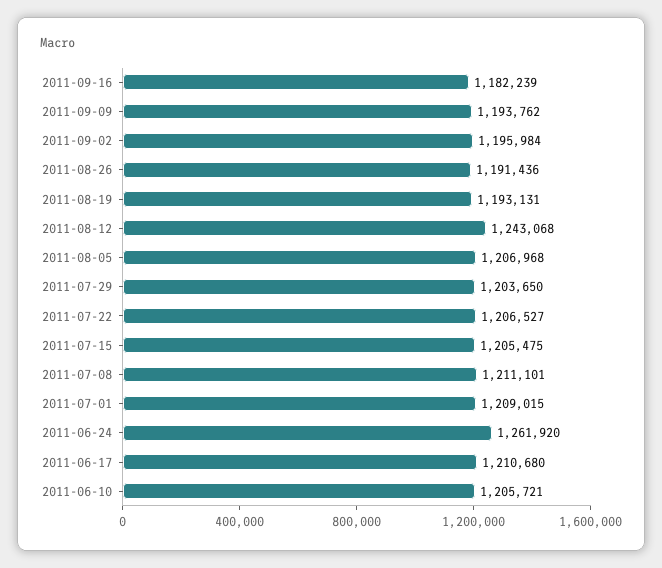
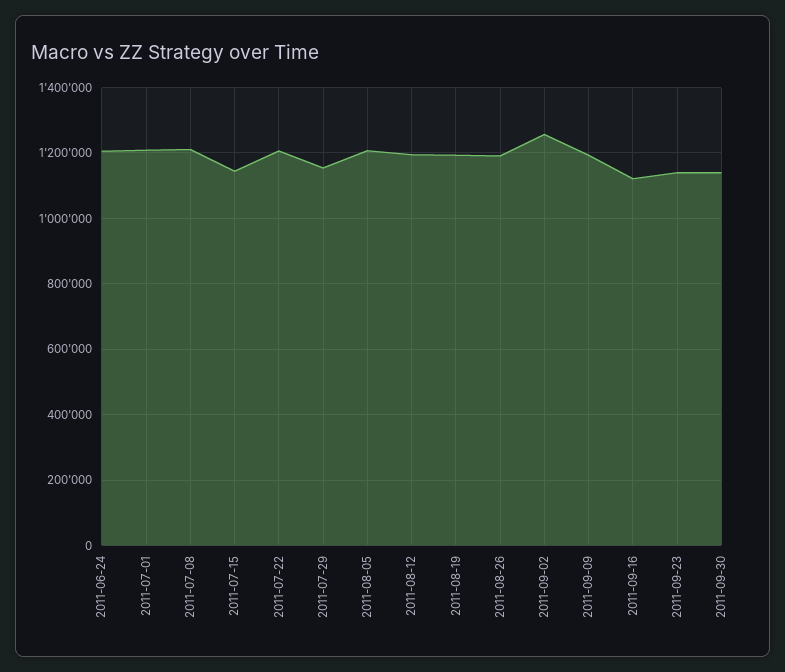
2011-09-16: 1182239 -> 1120000
2011-09-02: 1195984 -> 1260000
2011-08-12: 1243068 -> 1200000
2011-07-29: 1203650 -> 1160000
2011-07-15: 1205475 -> 1140000
2011-06-24: 1261920 -> 1200000
2011-06-17: 1210680 -> none
2011-06-10: 1205721 -> none
2011-09-23: none -> 1140000
2011-09-30: none -> 1140000

